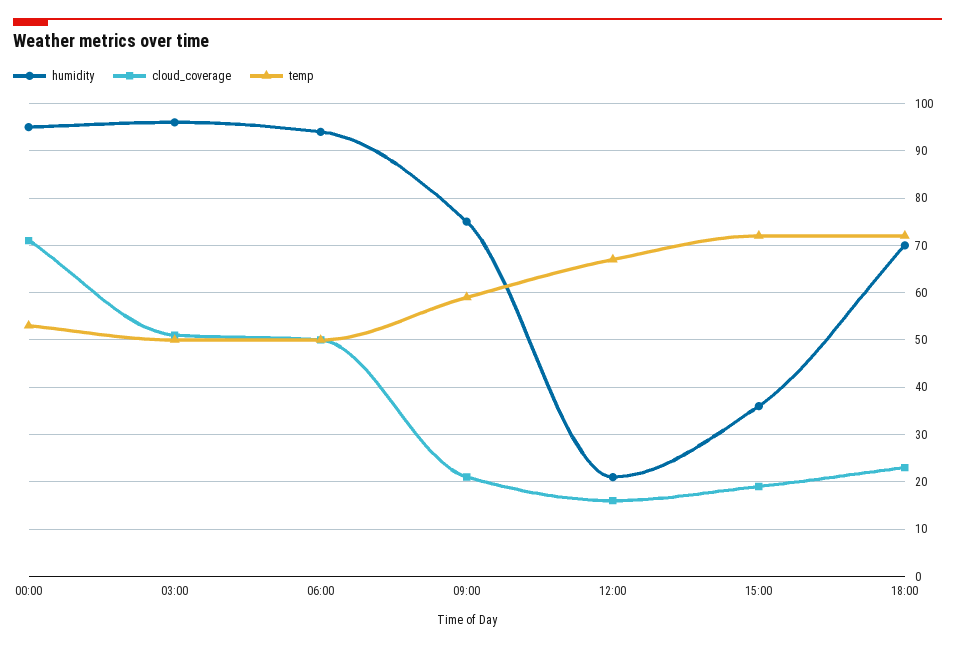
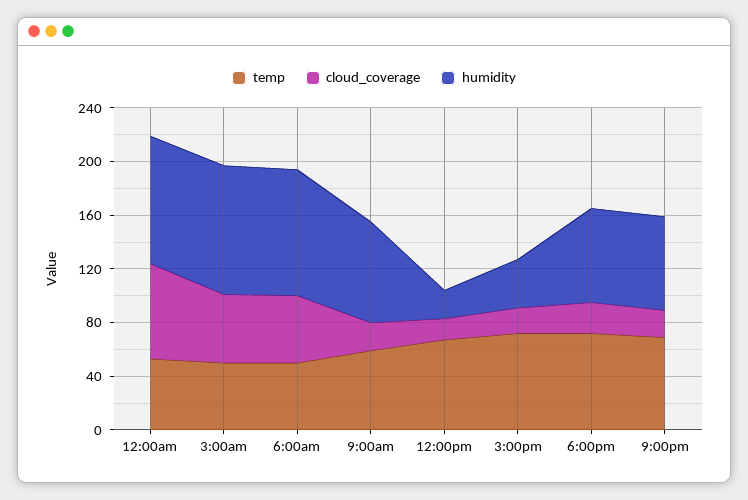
temp, 9:00pm: none -> 70
cloud_coverage, 9:00pm: none -> 20
humidity, 9:00pm: none -> 70

